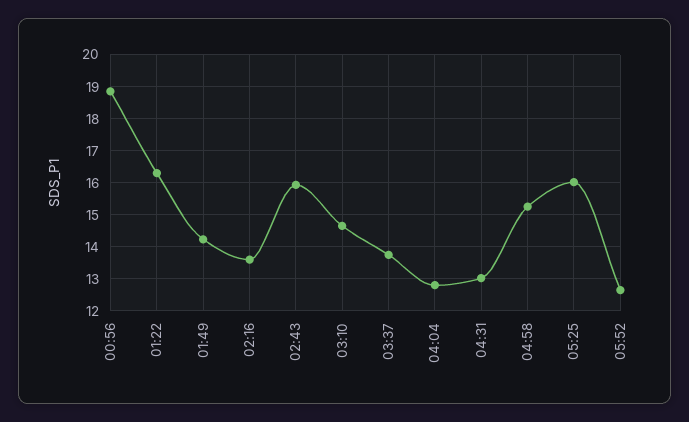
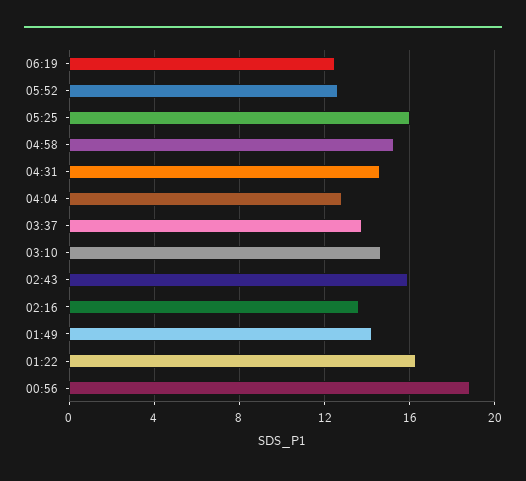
04:31: 13 -> 14.5
06:19: none -> 12.5

